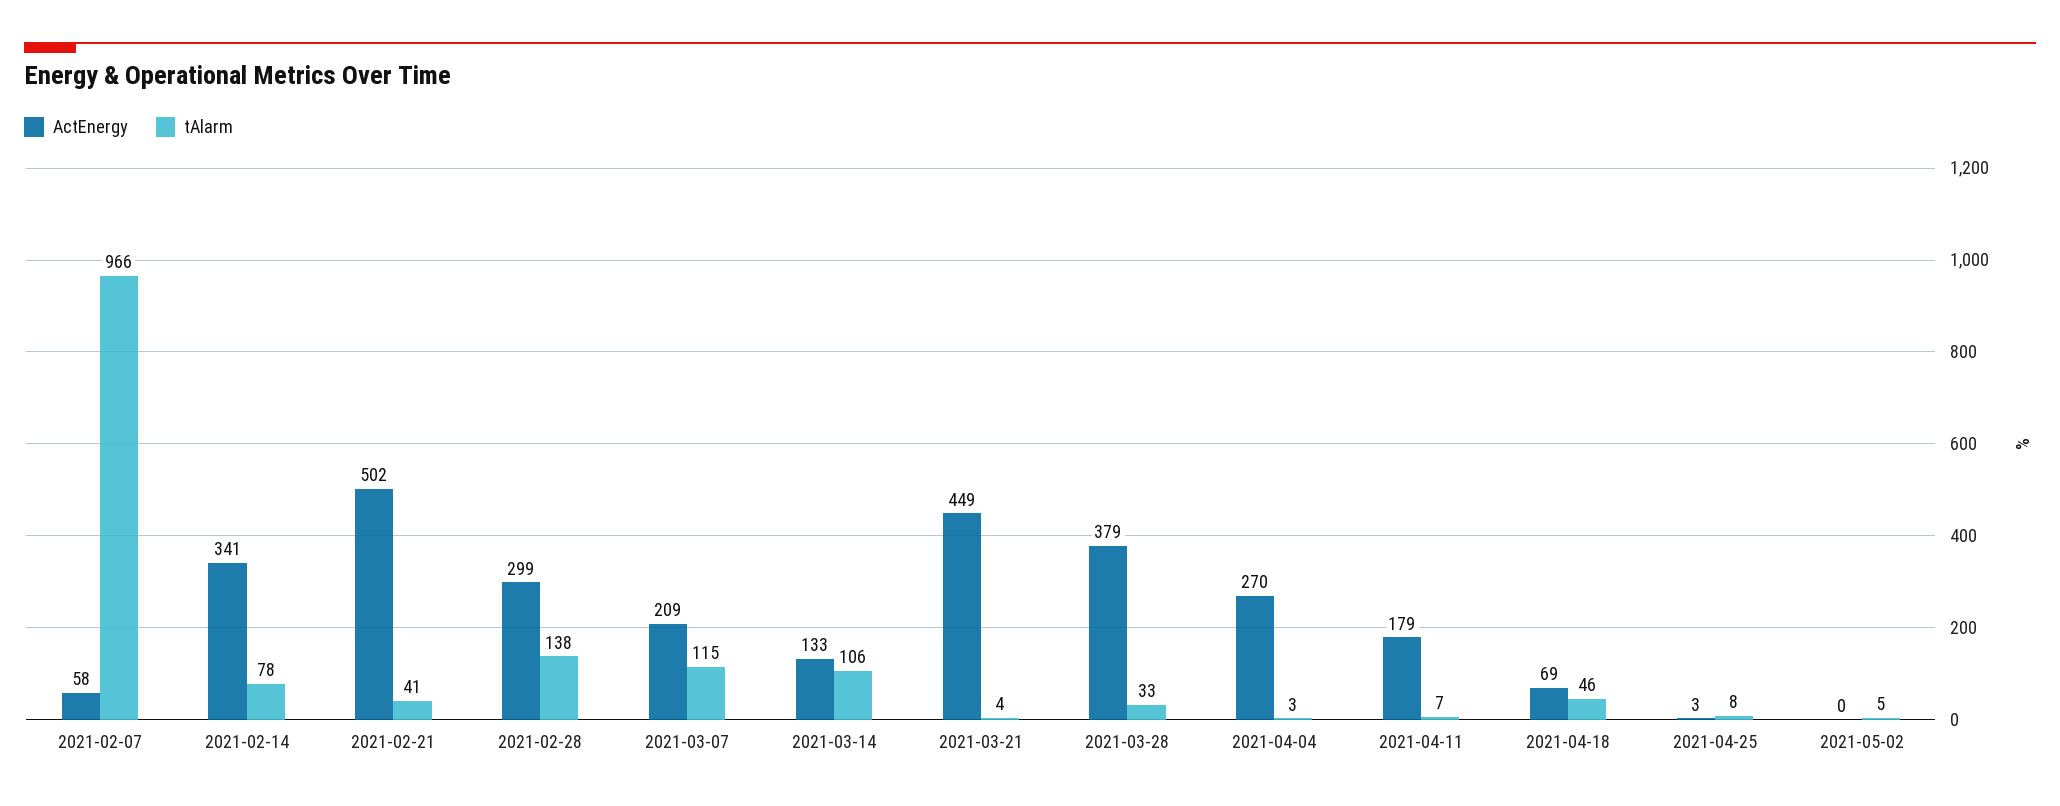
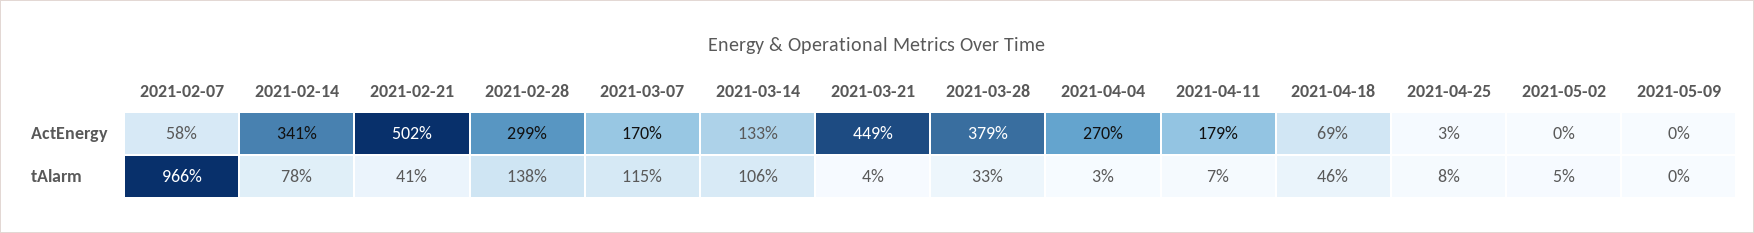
ActEnergy, 2021-03-07: 209 -> 170
ActEnergy, 2021-05-09: none -> 0
tAlarm, 2021-05-09: none -> 0

